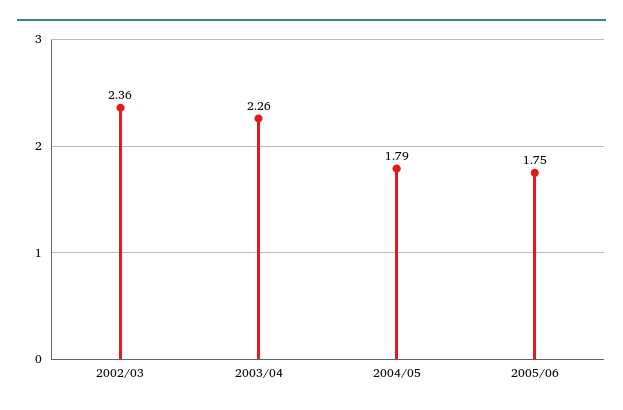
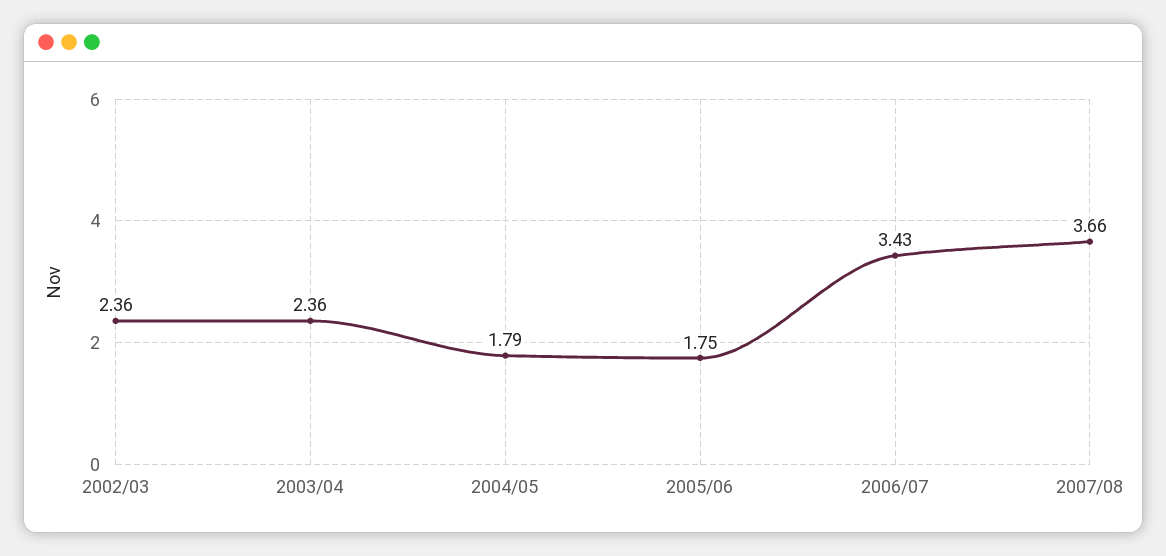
2003/04: 2.26 -> 2.36
2006/07: none -> 3.43
2007/08: none -> 3.66

